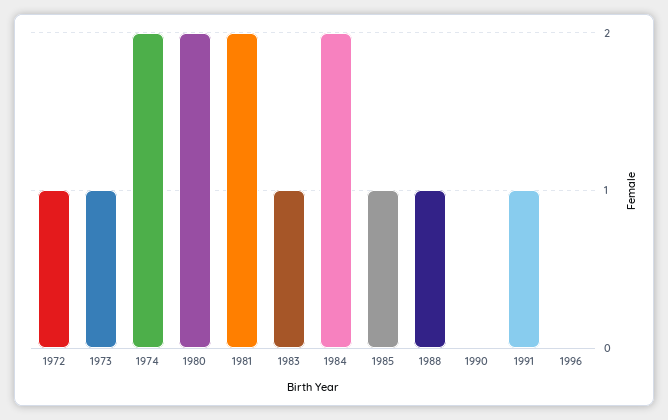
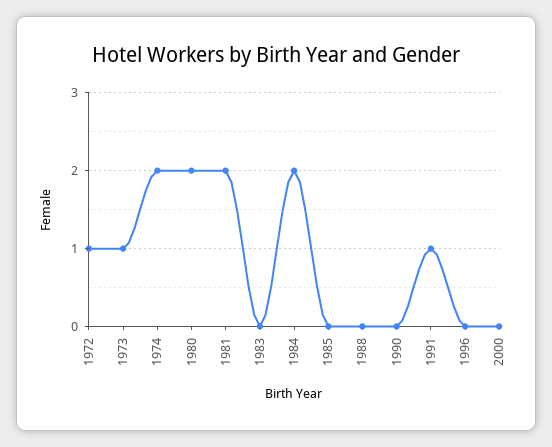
1983: 1 -> 0
1985: 1 -> 0
1988: 1 -> 0
2000: none -> 0

